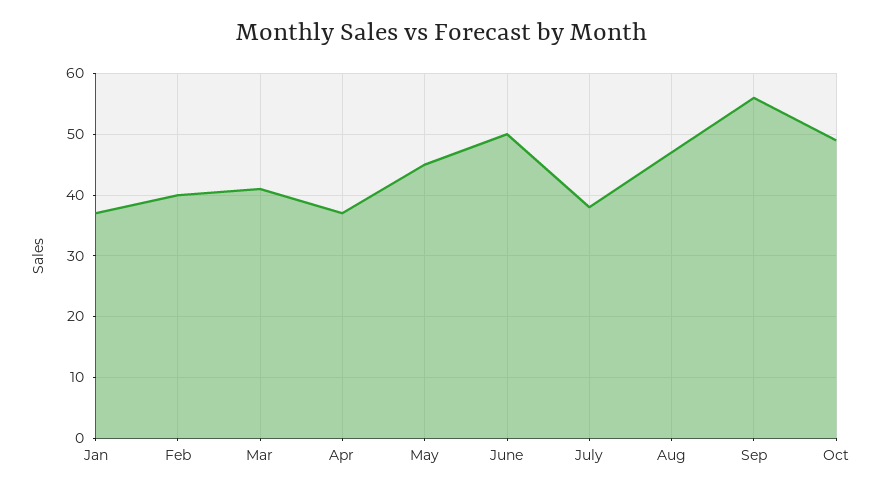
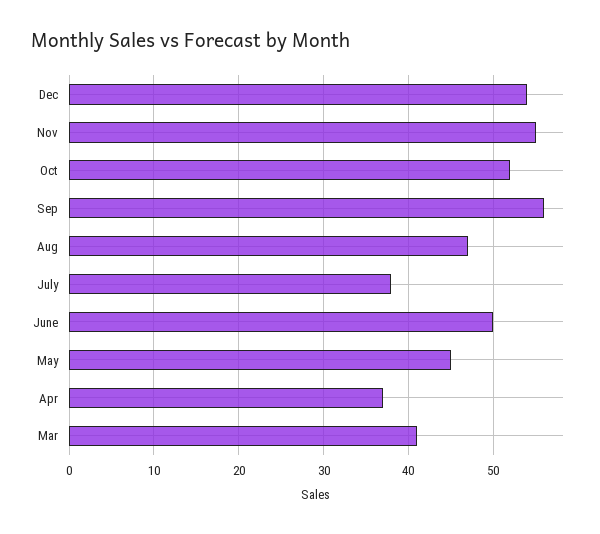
Jan: 37 -> none
Feb: 40 -> none
Oct: 49 -> 52
Dec: none -> 54
Nov: none -> 55

